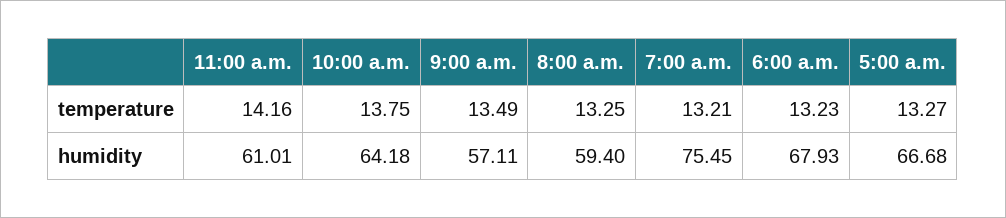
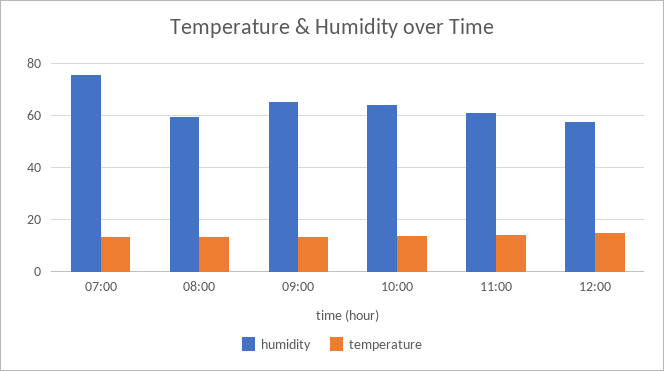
temperature, 6:00 a.m.: 13.23 -> none
temperature, 5:00 a.m.: 13.27 -> none
humidity, 9:00 a.m.: 57.11 -> 65
humidity, 6:00 a.m.: 67.93 -> none
humidity, 5:00 a.m.: 66.68 -> none
humidity, 12:00: none -> 57.5
temperature, 12:00: none -> 15

